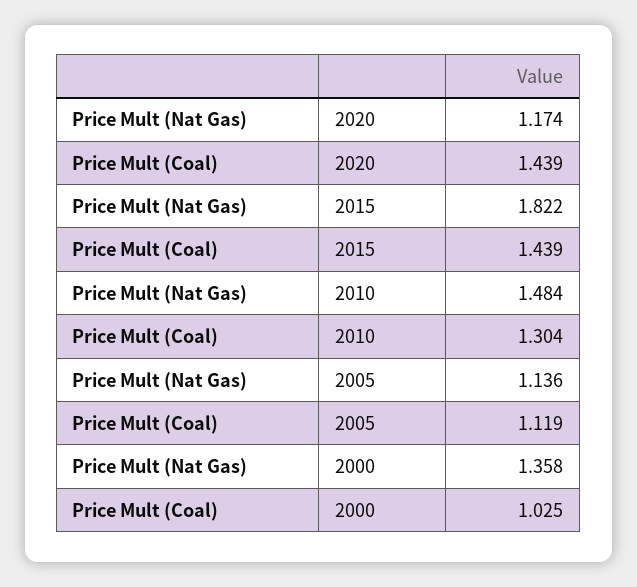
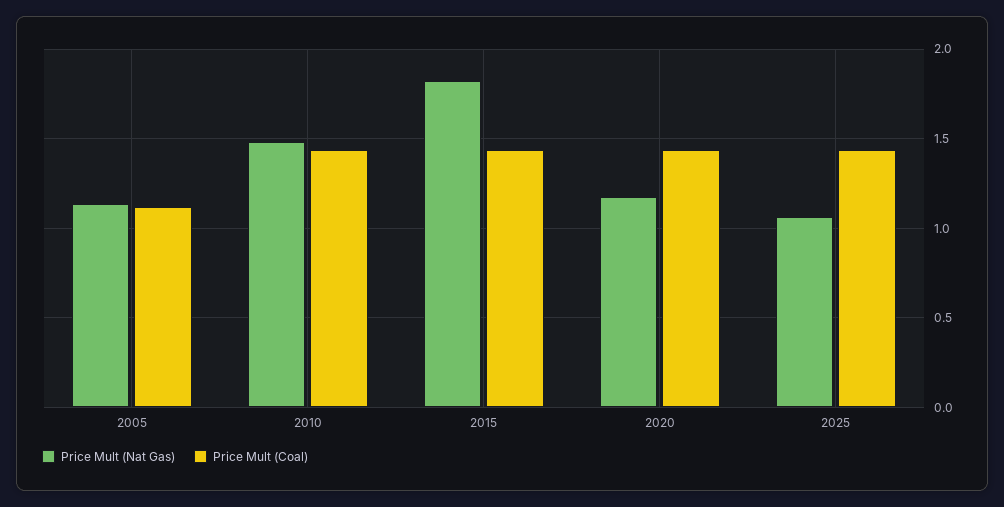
Price Mult (Coal), 2010: 1.304 -> 1.45
Price Mult (Nat Gas), 2000: 1.358 -> none
Price Mult (Coal), 2000: 1.025 -> none
Price Mult (Nat Gas), 2025: none -> 1.05
Price Mult (Coal), 2025: none -> 1.45

